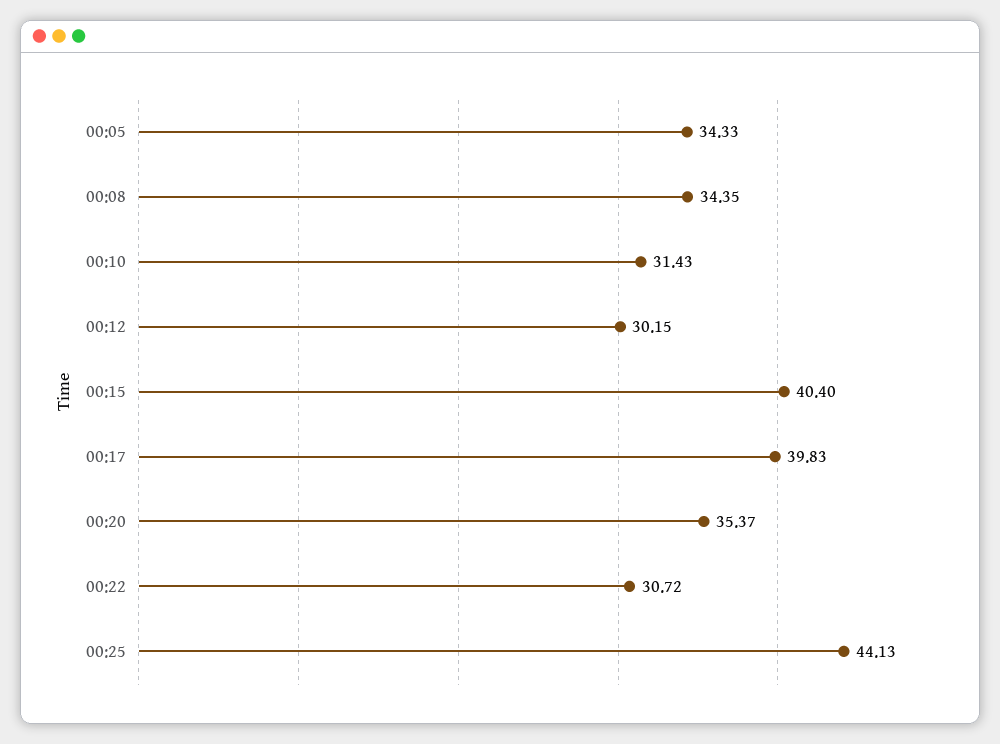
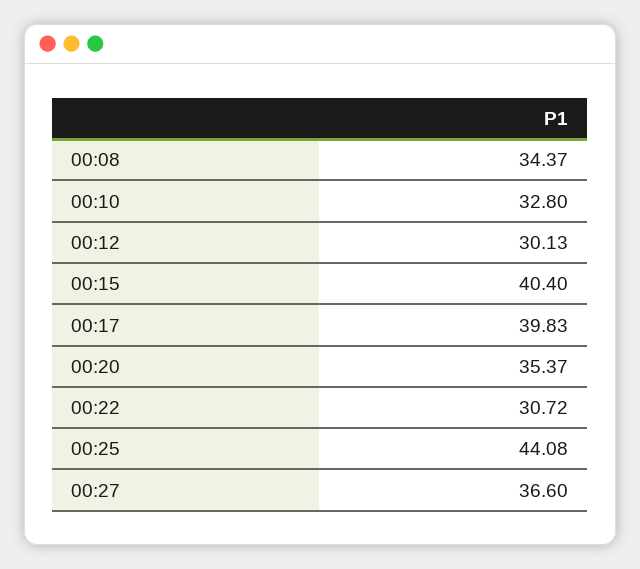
00:05: 34.33 -> none
00:08: 34.35 -> 34.37
00:10: 31.43 -> 32.8
00:12: 30.15 -> 30.13
00:25: 44.13 -> 44.08
00:27: none -> 36.6

